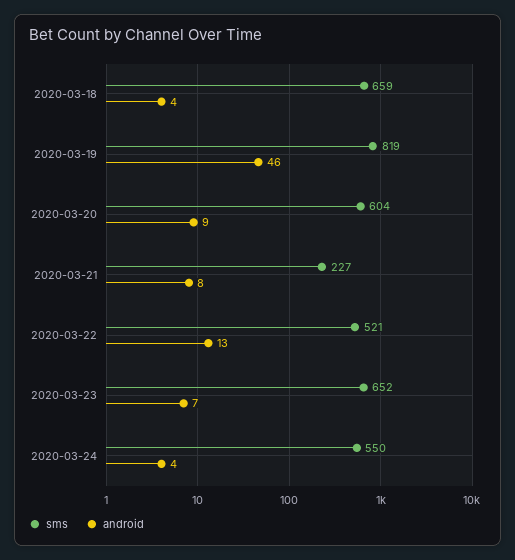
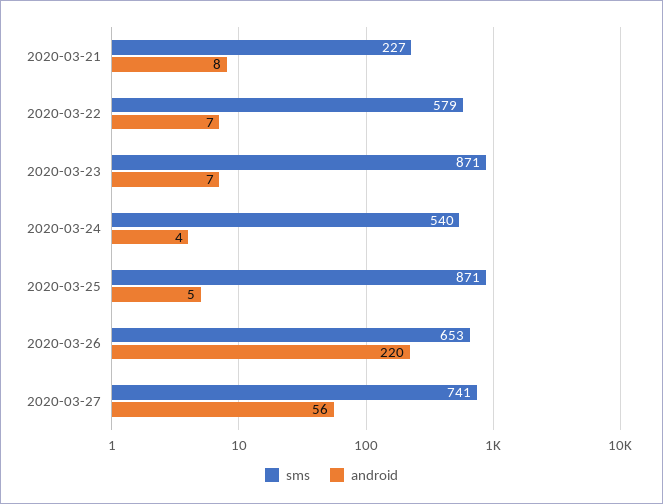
sms, 2020-03-18: 659 -> none
android, 2020-03-18: 4 -> none
sms, 2020-03-19: 819 -> none
android, 2020-03-19: 46 -> none
sms, 2020-03-20: 604 -> none
android, 2020-03-20: 9 -> none
sms, 2020-03-22: 521 -> 579
android, 2020-03-22: 13 -> 7
sms, 2020-03-23: 652 -> 871
sms, 2020-03-24: 550 -> 540
sms, 2020-03-25: none -> 871
android, 2020-03-25: none -> 5
sms, 2020-03-26: none -> 653
android, 2020-03-26: none -> 220
sms, 2020-03-27: none -> 741
android, 2020-03-27: none -> 56

